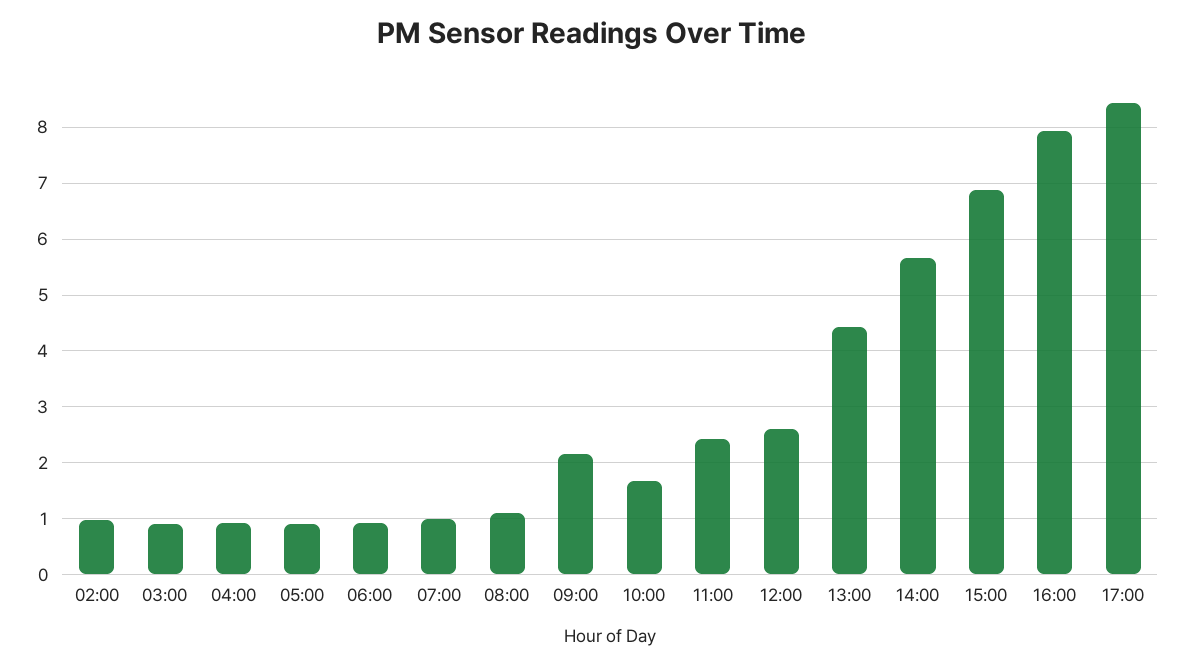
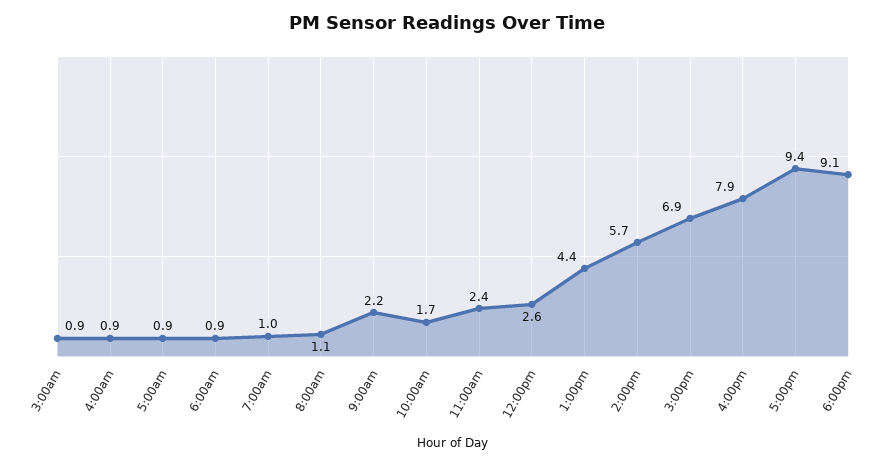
02:00: 1 -> none
17:00: 8.4 -> 9.4
6:00pm: none -> 9.1

